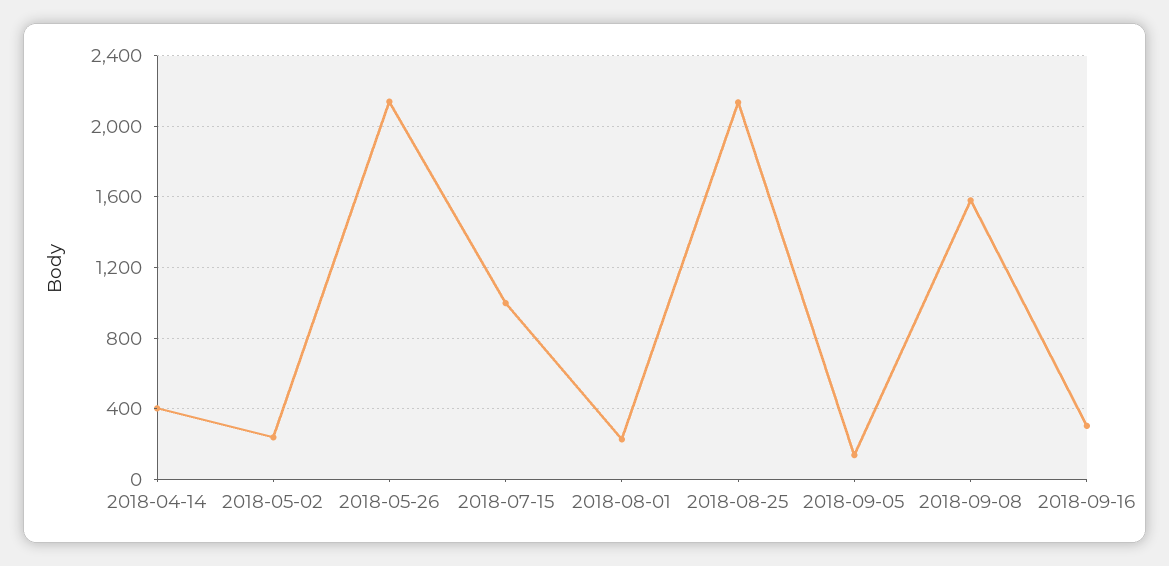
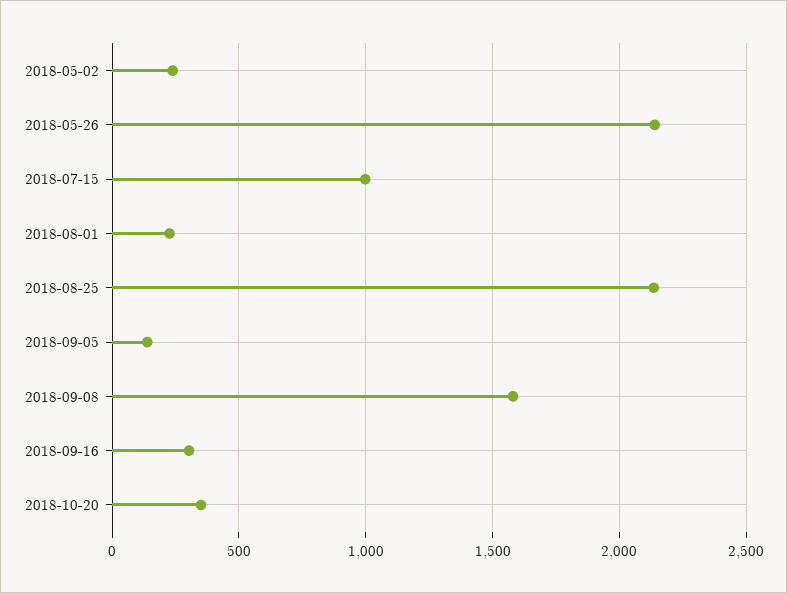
2018-04-14: 400 -> none
2018-10-20: none -> 350

